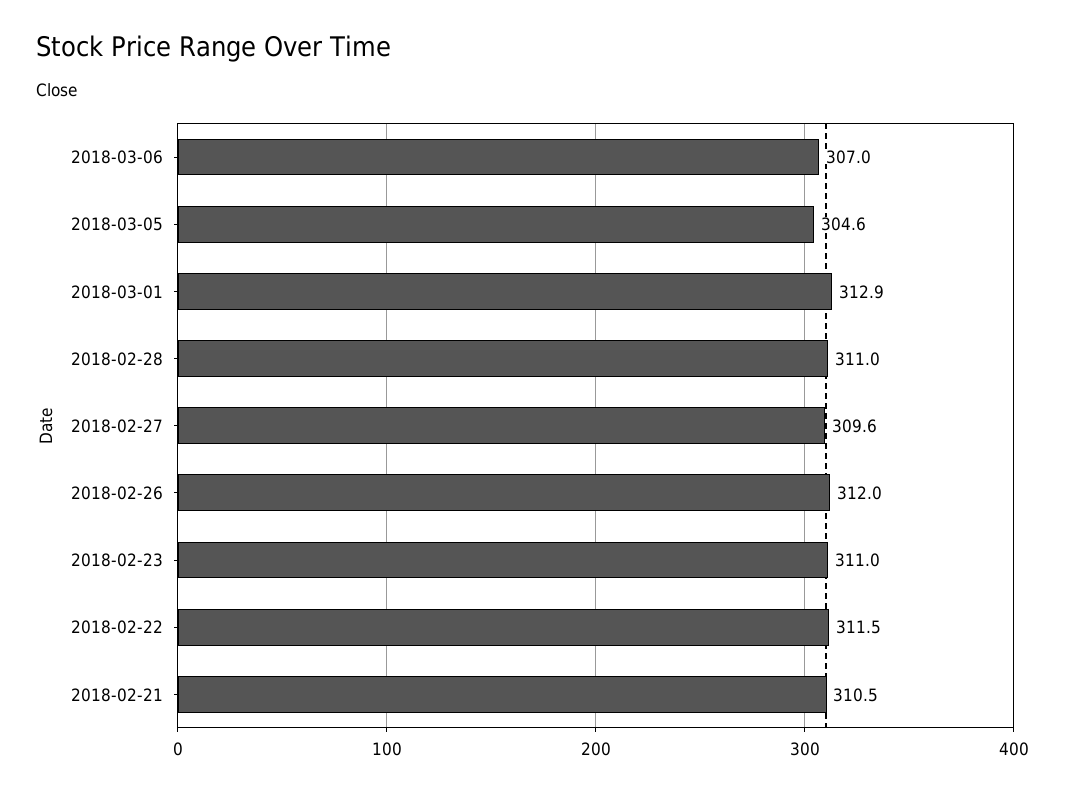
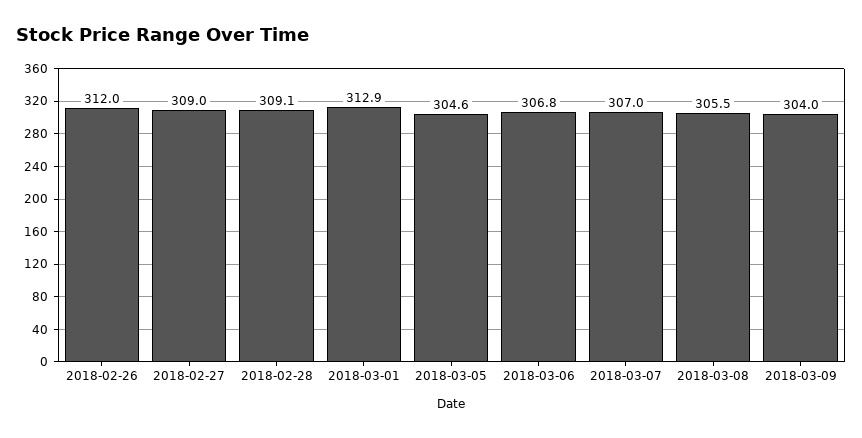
2018-03-06: 307 -> 306.8
2018-02-28: 311 -> 309.1
2018-02-27: 309.6 -> 309
2018-02-23: 311 -> none
2018-02-22: 311.5 -> none
2018-02-21: 310.5 -> none
2018-03-07: none -> 307
2018-03-08: none -> 305.5
2018-03-09: none -> 304

